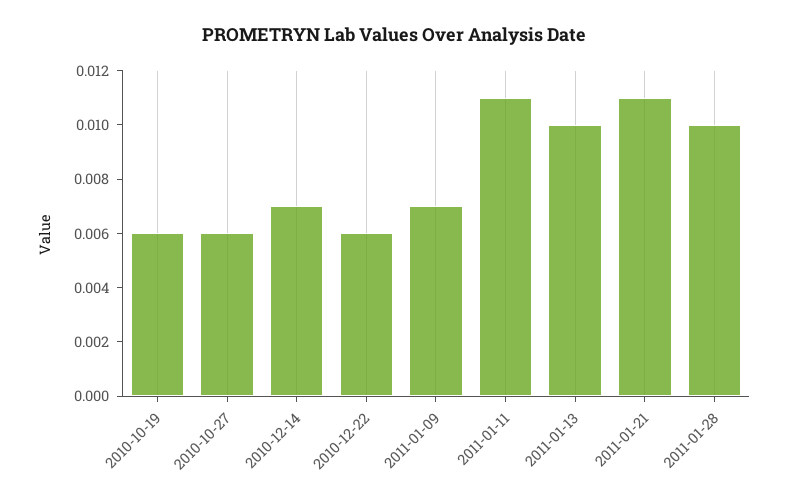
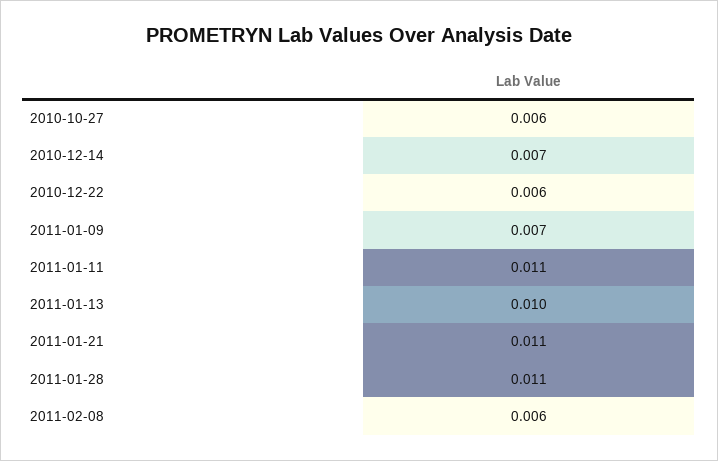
2010-10-19: 0.006 -> none
2011-01-28: 0.01 -> 0.011
2011-02-08: none -> 0.006

